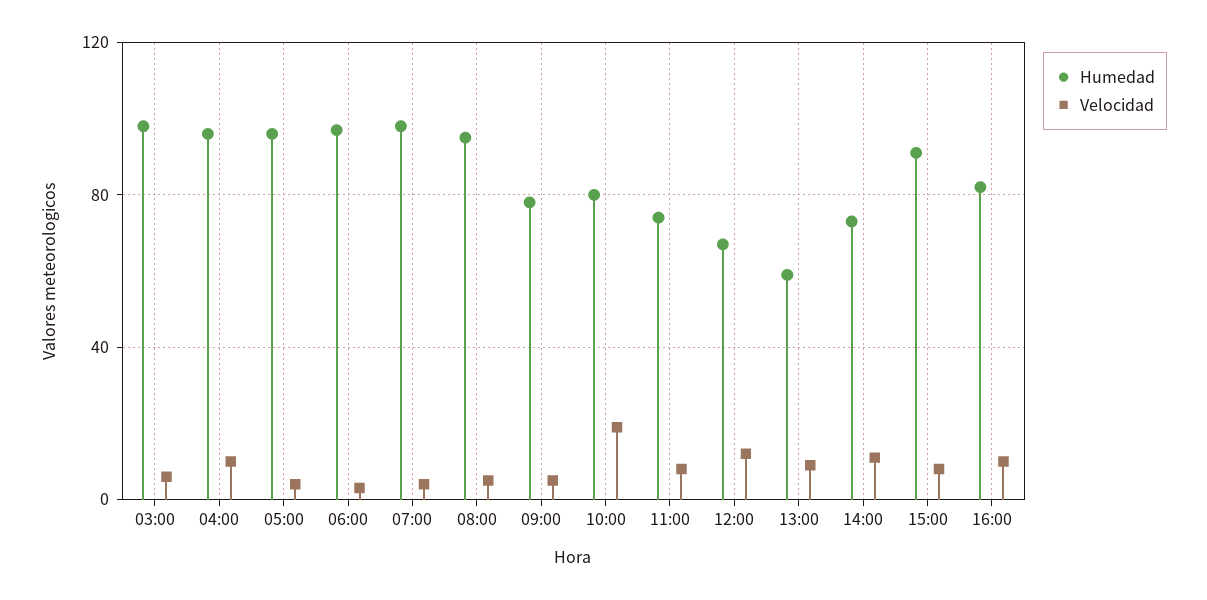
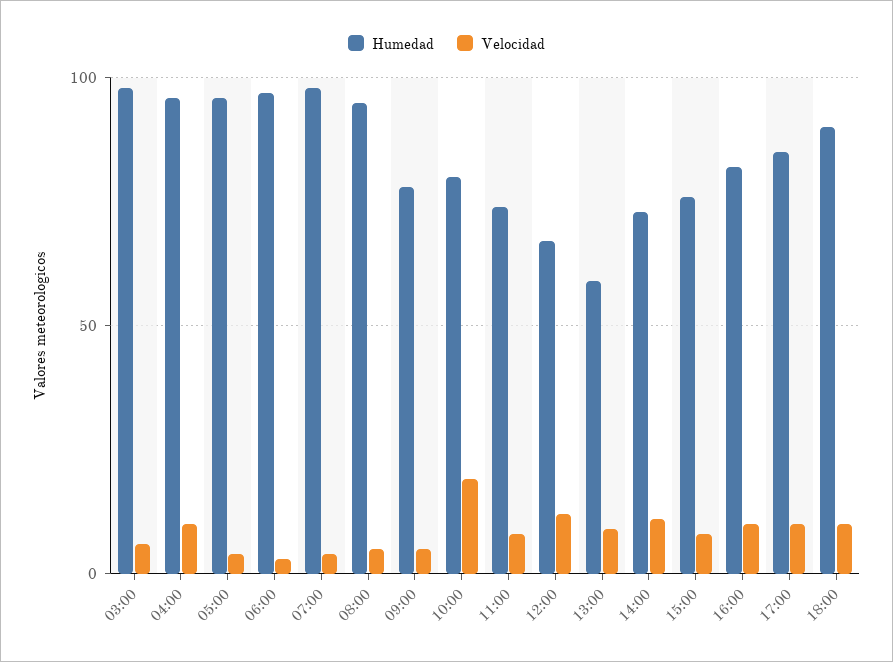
Humedad, 15:00: 90 -> 75
Humedad, 17:00: none -> 85
Velocidad, 17:00: none -> 10
Humedad, 18:00: none -> 90
Velocidad, 18:00: none -> 10

